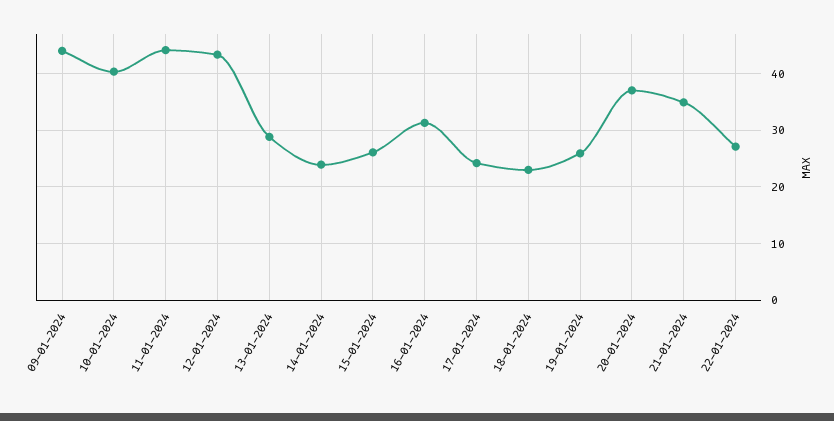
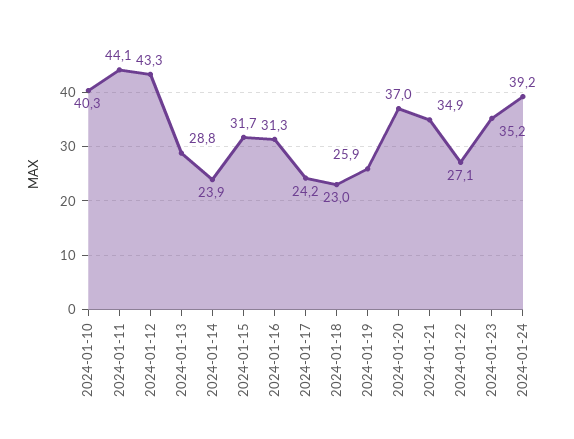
09-01-2024: 44 -> none
15-01-2024: 26 -> 31.7
2024-01-23: none -> 35.2
2024-01-24: none -> 39.2

